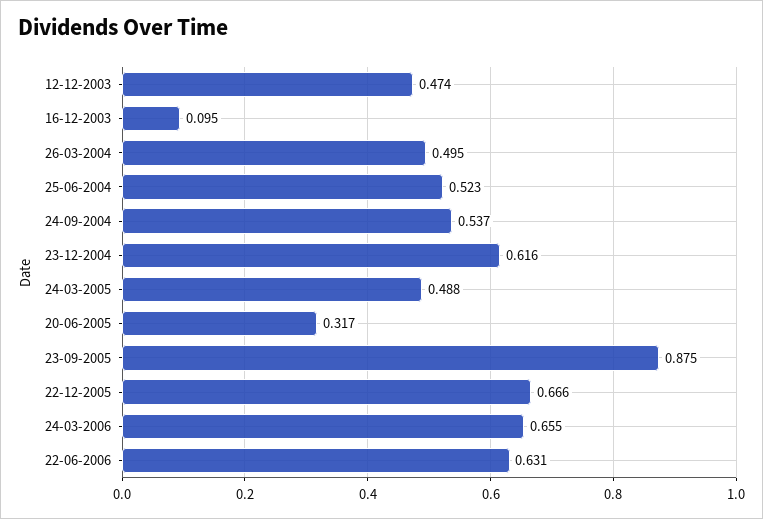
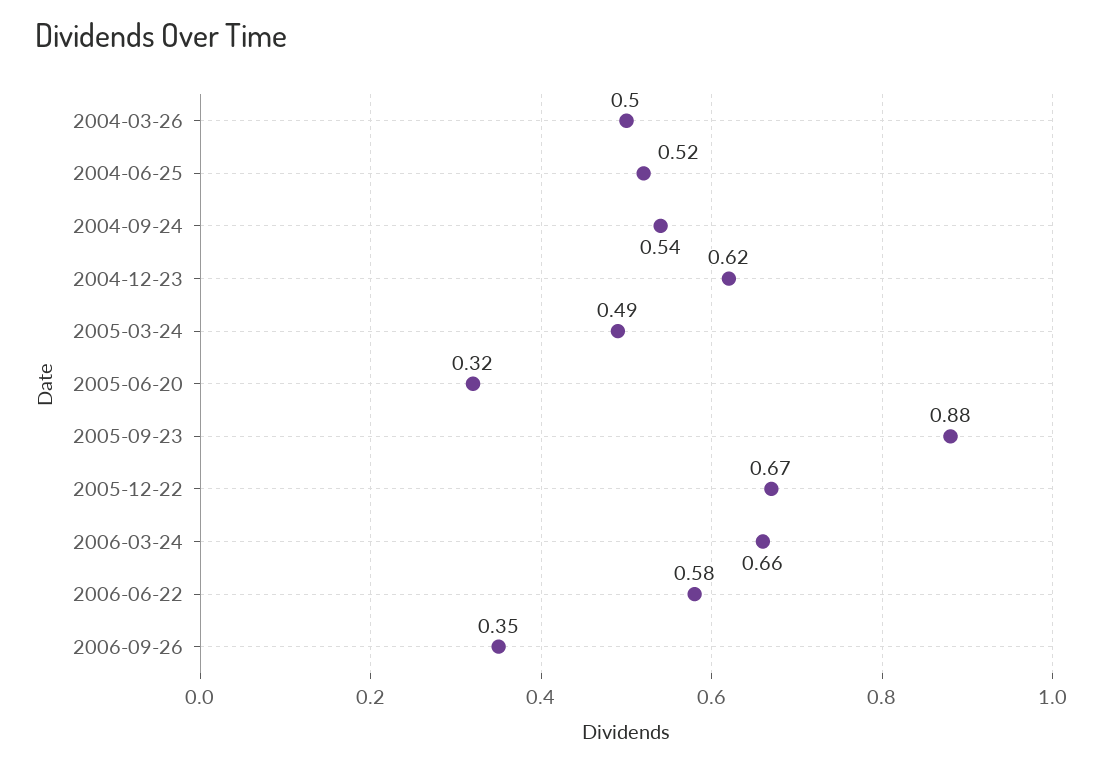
12-12-2003: 0.474 -> none
16-12-2003: 0.095 -> none
22-06-2006: 0.631 -> 0.58
2006-09-26: none -> 0.35

